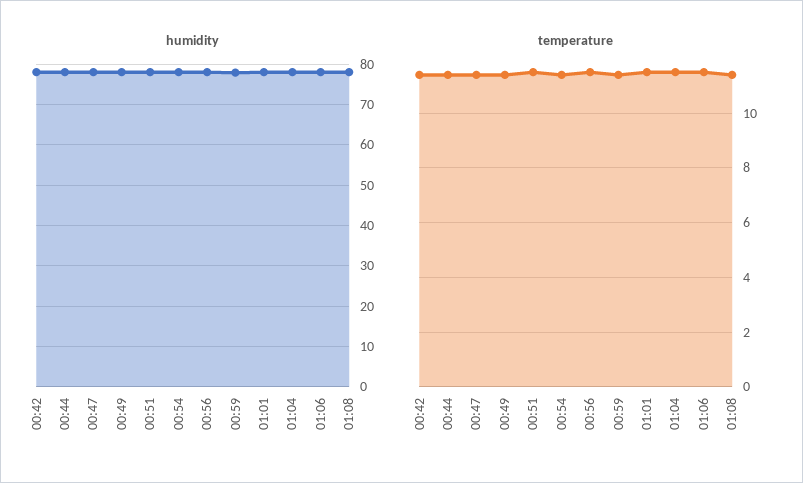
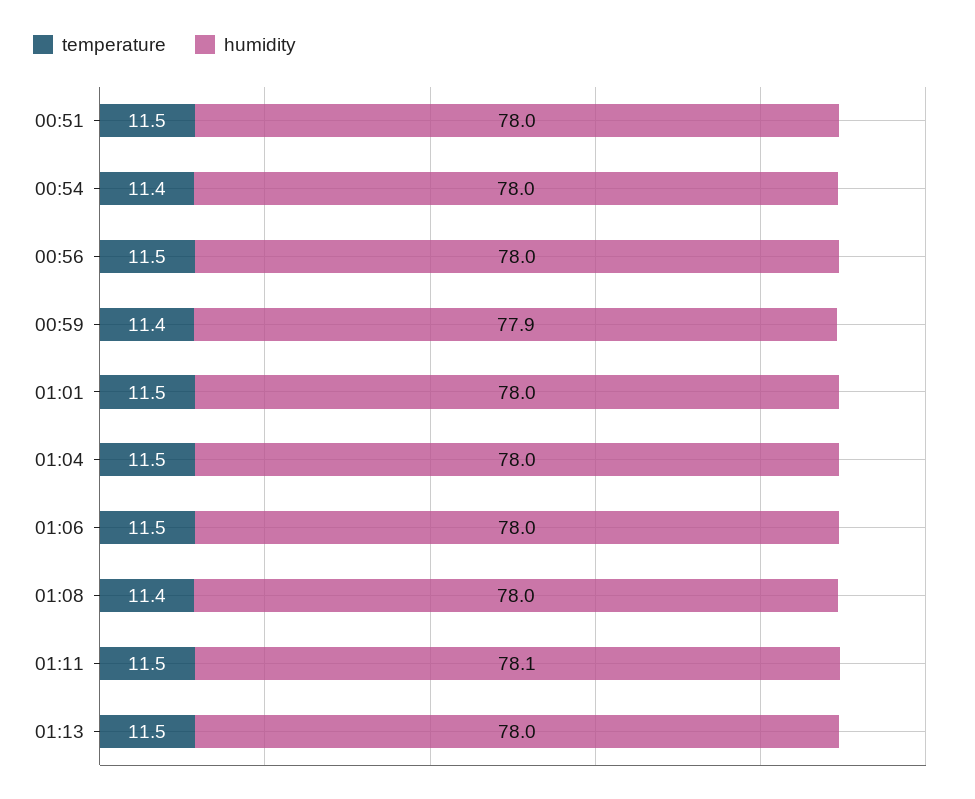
humidity, 00:42: 78 -> none
humidity, 00:44: 78 -> none
humidity, 00:47: 78 -> none
humidity, 00:49: 78 -> none
temperature, 00:42: 11.5 -> none
temperature, 00:44: 11.5 -> none
temperature, 00:47: 11.5 -> none
temperature, 00:49: 11.5 -> none
temperature, 01:11: none -> 11.5
humidity, 01:11: none -> 78.1
temperature, 01:13: none -> 11.5
humidity, 01:13: none -> 78

